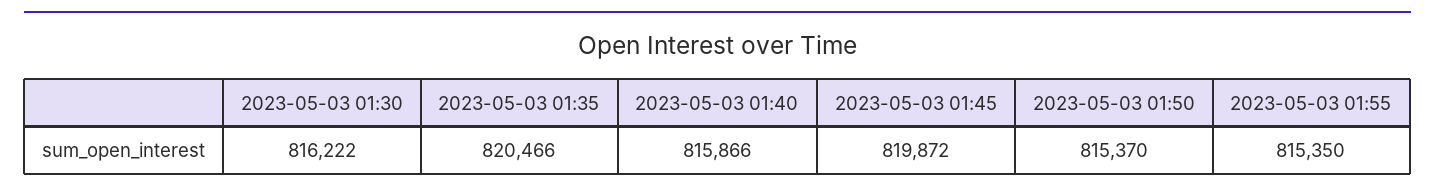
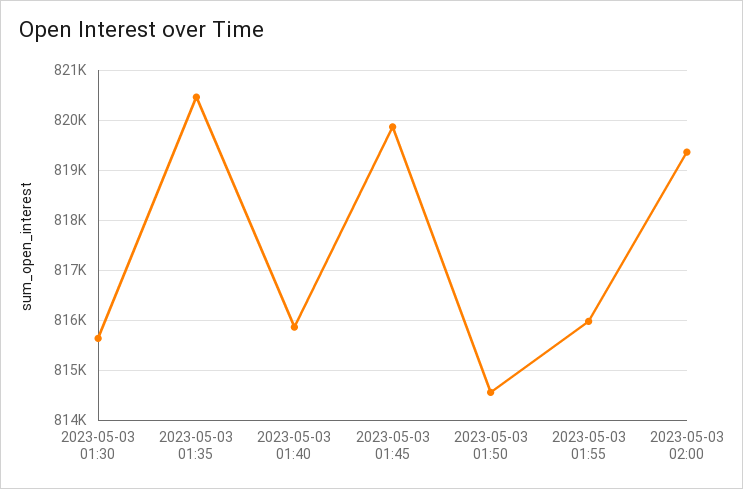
2023-05-03 01:30: 816222 -> 815600
2023-05-03 01:50: 815370 -> 814600
2023-05-03 01:55: 815350 -> 816000
2023-05-03 02:00: none -> 819400

